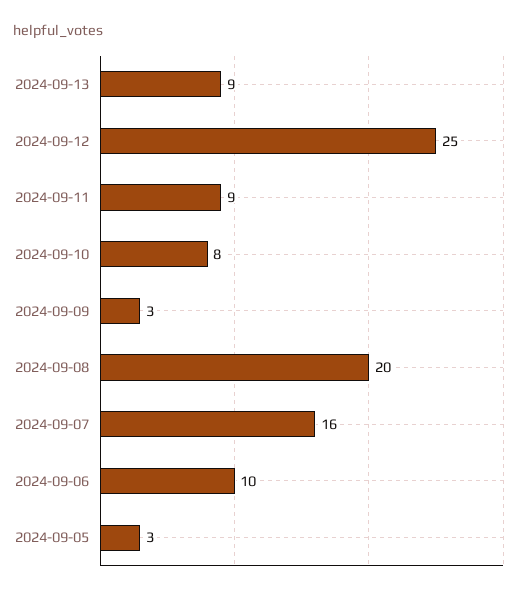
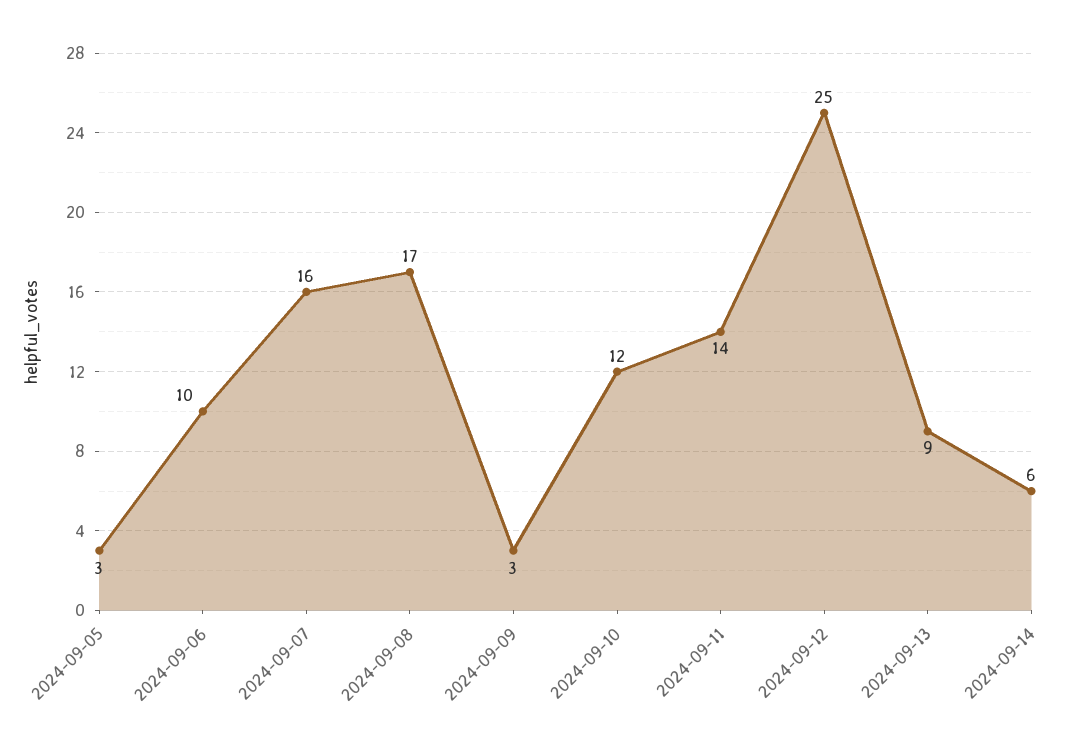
2024-09-11: 9 -> 14
2024-09-10: 8 -> 12
2024-09-08: 20 -> 17
2024-09-14: none -> 6

